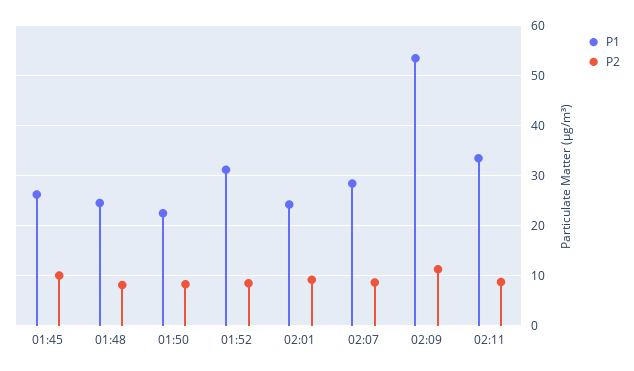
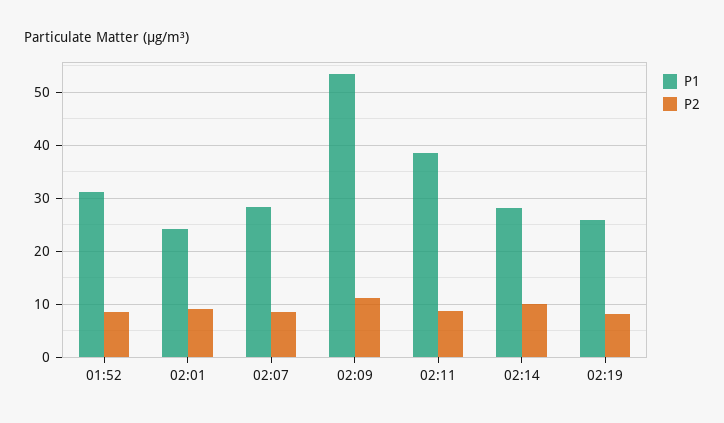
P1, 01:45: 26 -> none
P2, 01:45: 10 -> none
P1, 01:48: 24 -> none
P2, 01:48: 8 -> none
P1, 01:50: 22 -> none
P2, 01:50: 8 -> none
P1, 02:11: 34 -> 38
P1, 02:14: none -> 28
P2, 02:14: none -> 10
P1, 02:19: none -> 26
P2, 02:19: none -> 8

